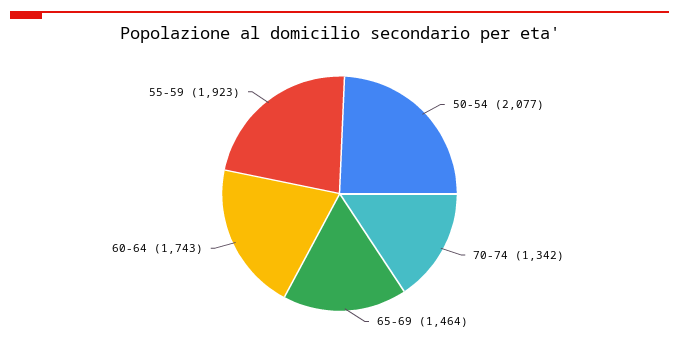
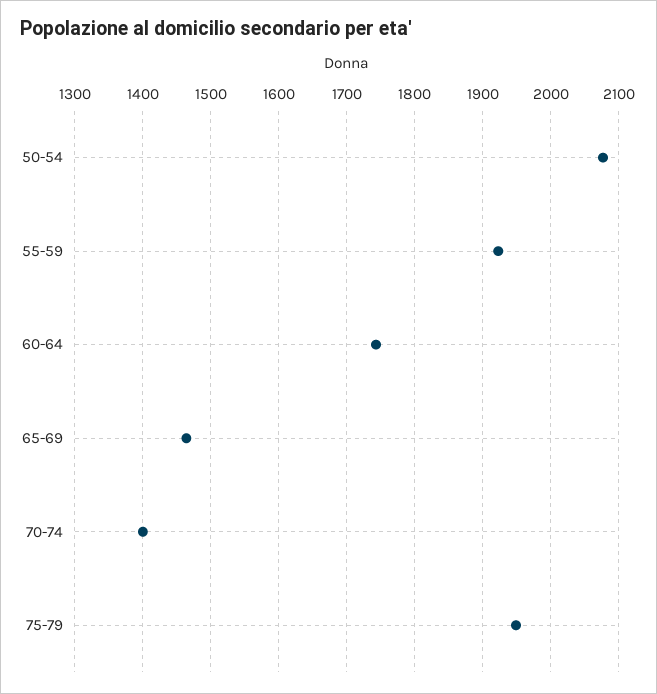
70-74: 1342 -> 1400
75-79: none -> 1950

